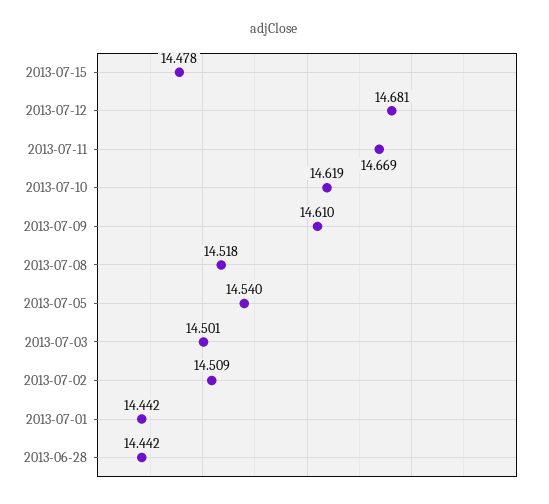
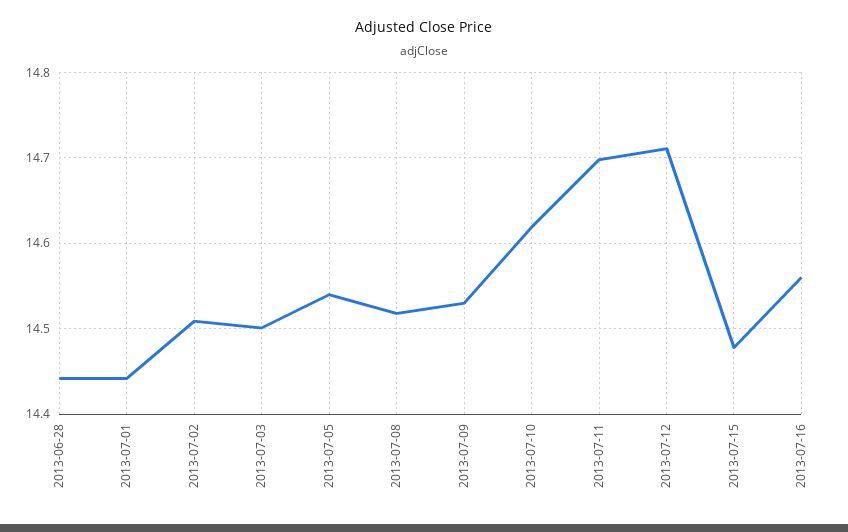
2013-07-12: 14.681 -> 14.71
2013-07-11: 14.669 -> 14.7
2013-07-09: 14.61 -> 14.53
2013-07-16: none -> 14.56

